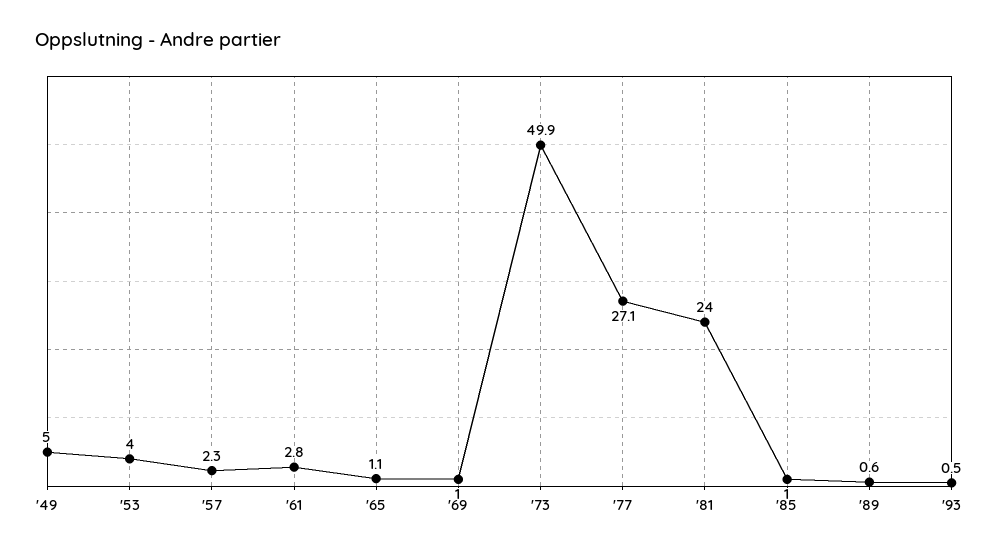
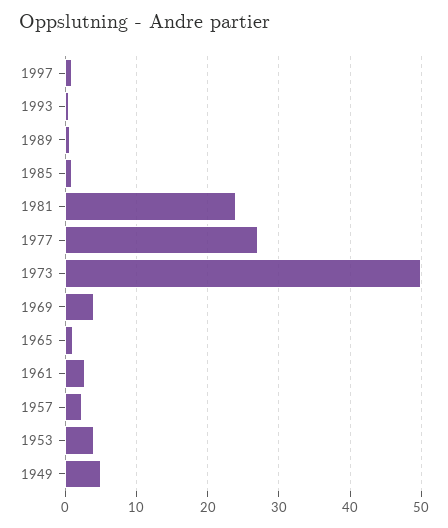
'69: 1 -> 4
1997: none -> 1

